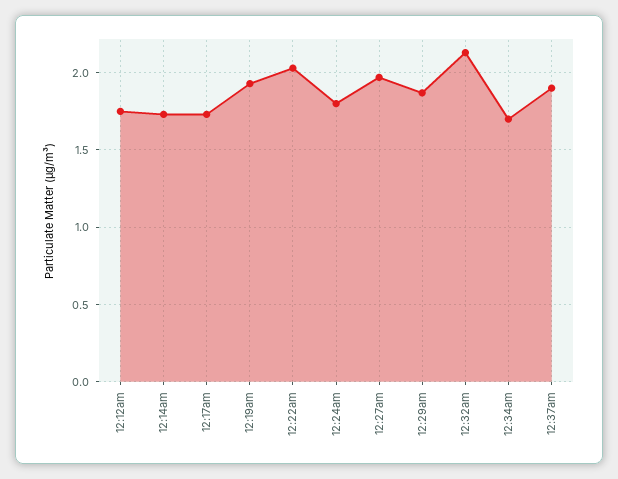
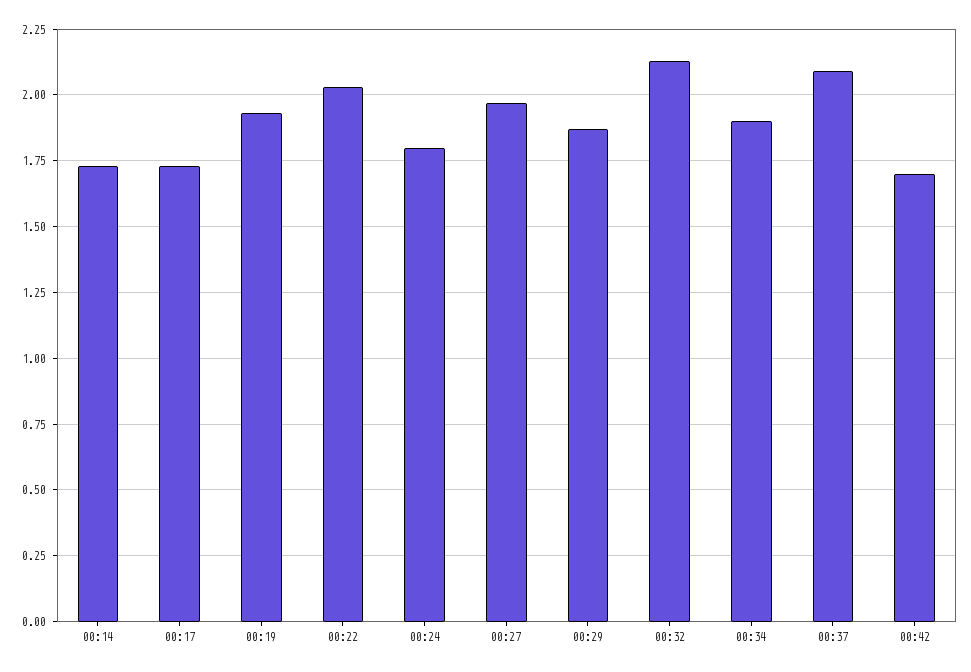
12:12am: 1.75 -> none
12:34am: 1.7 -> 1.9
12:37am: 1.9 -> 2.1
00:42: none -> 1.7

